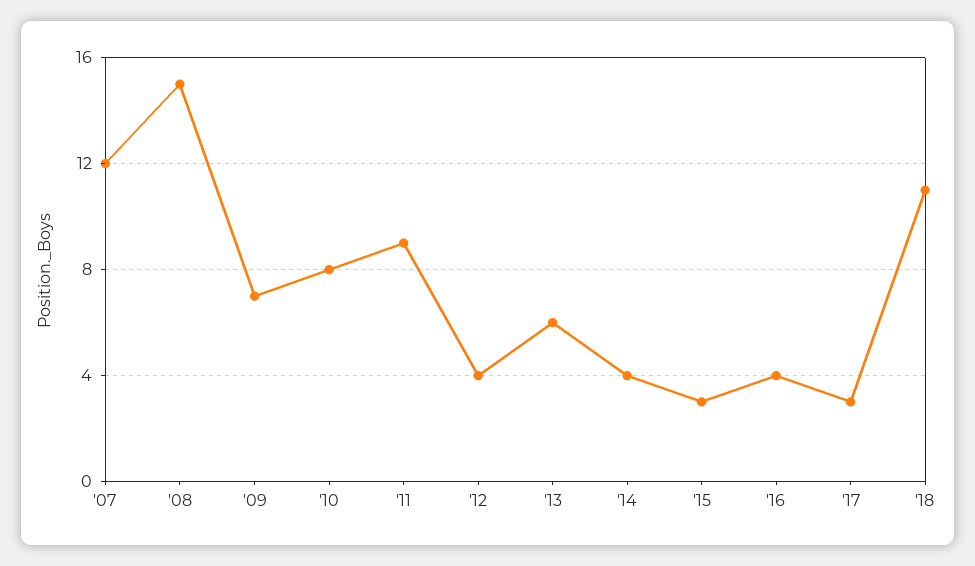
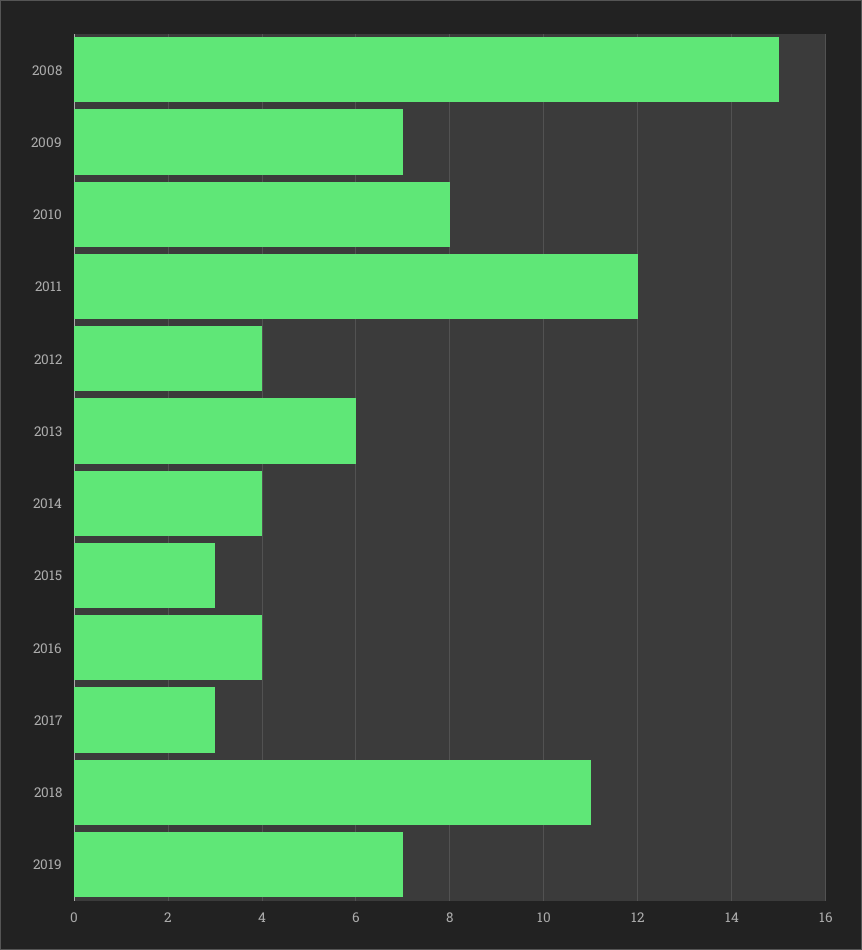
'07: 12 -> none
'11: 9 -> 12
2019: none -> 7

